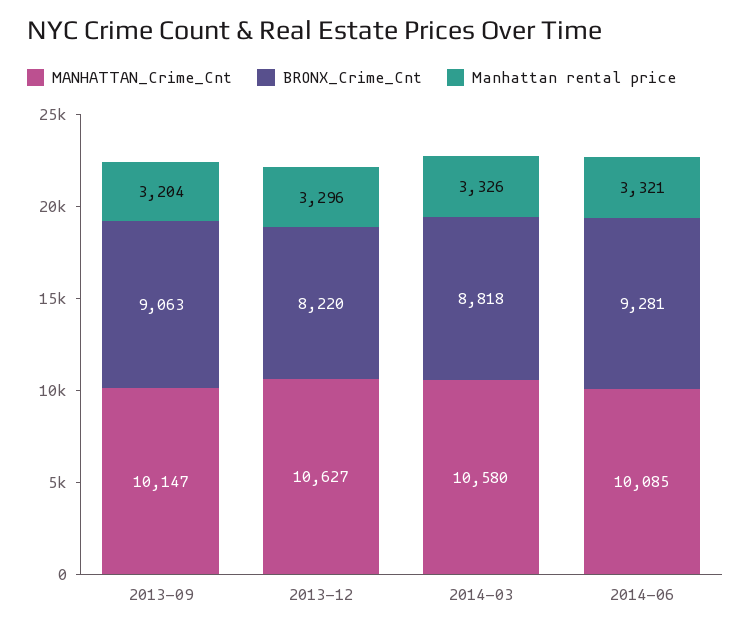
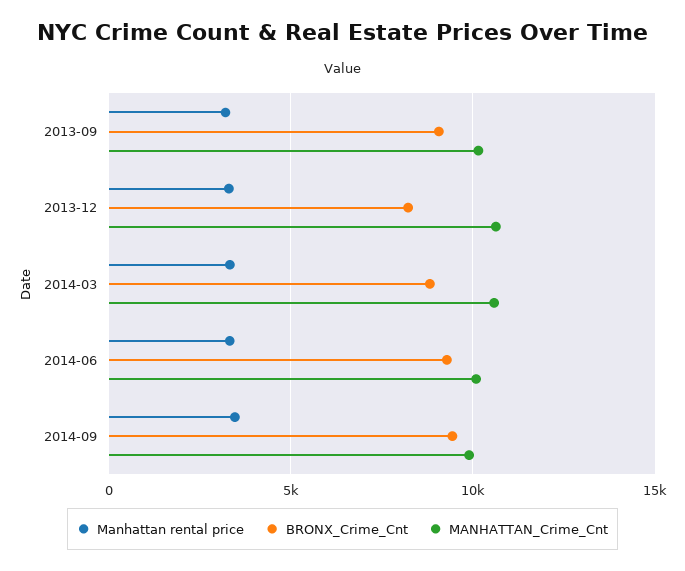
Manhattan rental price, 2014-09: none -> 3500
BRONX_Crime_Cnt, 2014-09: none -> 9500
MANHATTAN_Crime_Cnt, 2014-09: none -> 10000

